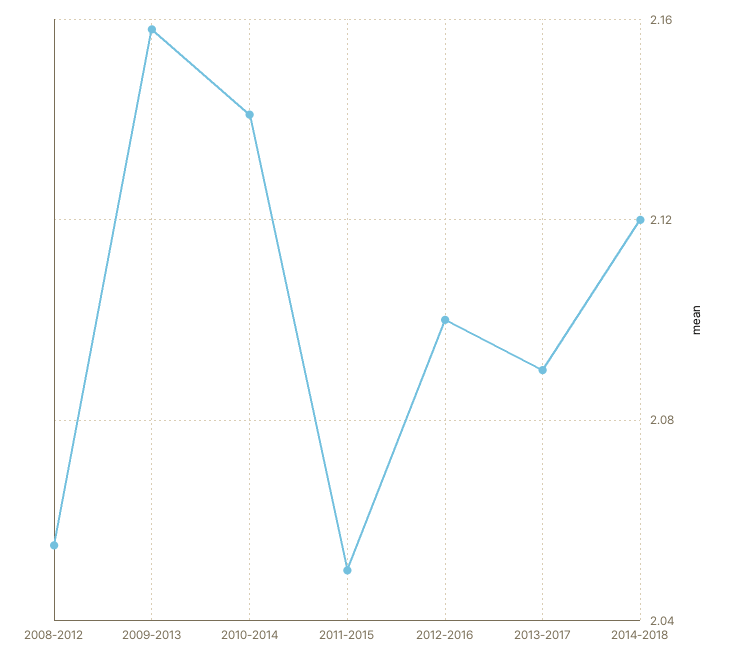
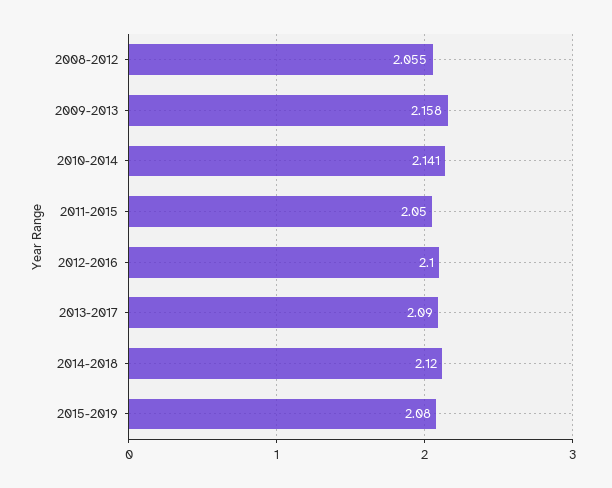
2015-2019: none -> 2.08

